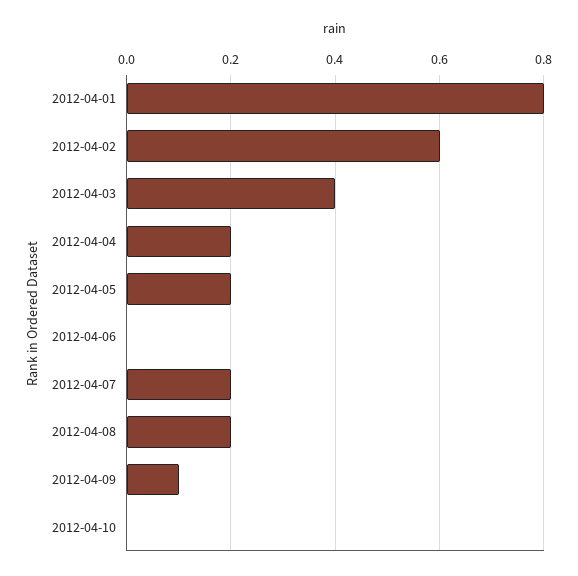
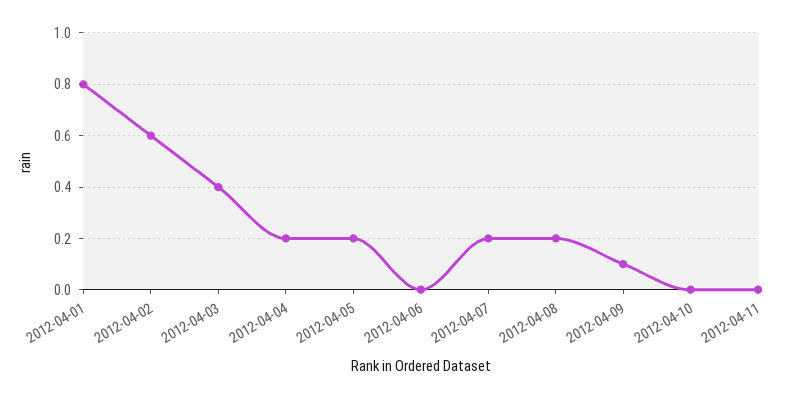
2012-04-11: none -> 0

